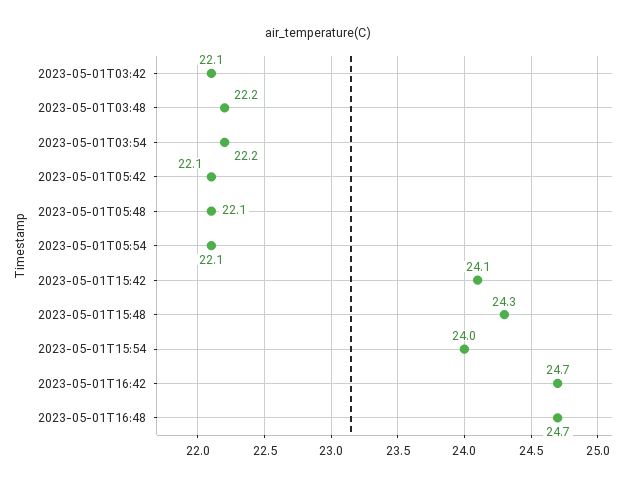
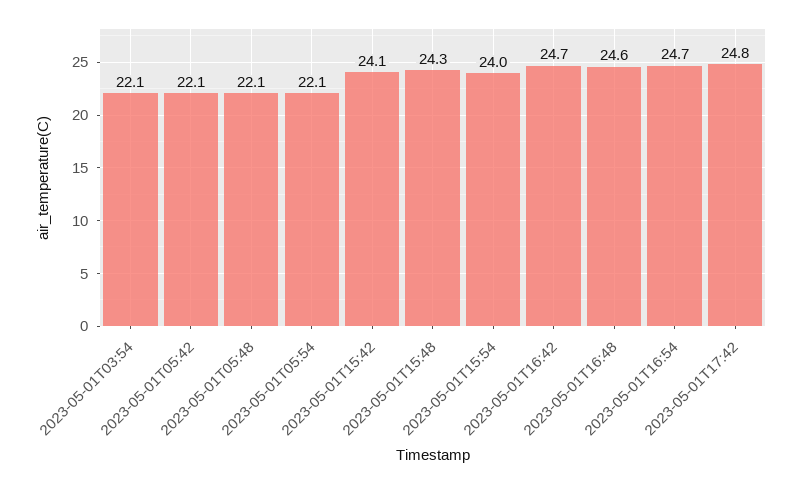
2023-05-01T03:42: 22.1 -> none
2023-05-01T03:48: 22.2 -> none
2023-05-01T03:54: 22.2 -> 22.1
2023-05-01T16:48: 24.7 -> 24.6
2023-05-01T16:54: none -> 24.7
2023-05-01T17:42: none -> 24.8

